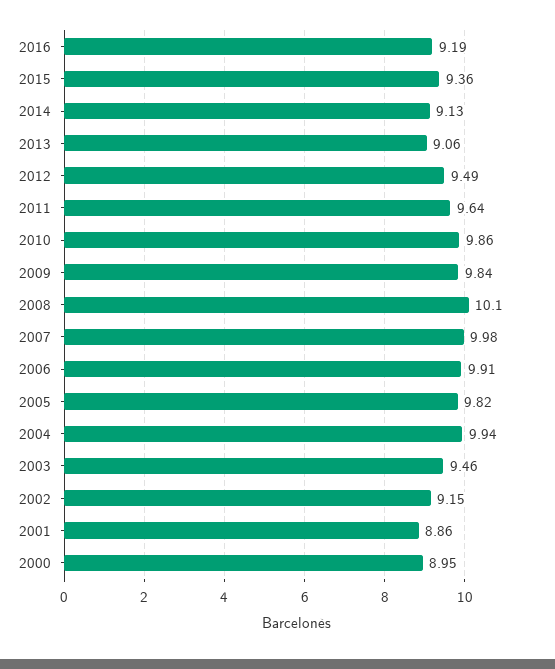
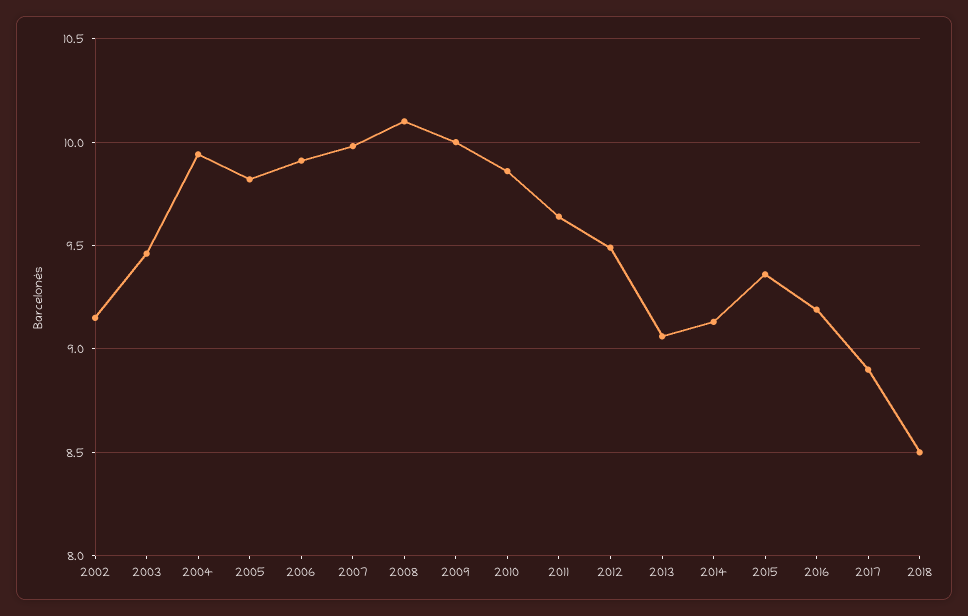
2009: 9.84 -> 10
2001: 8.86 -> none
2000: 8.95 -> none
2017: none -> 8.9
2018: none -> 8.5

